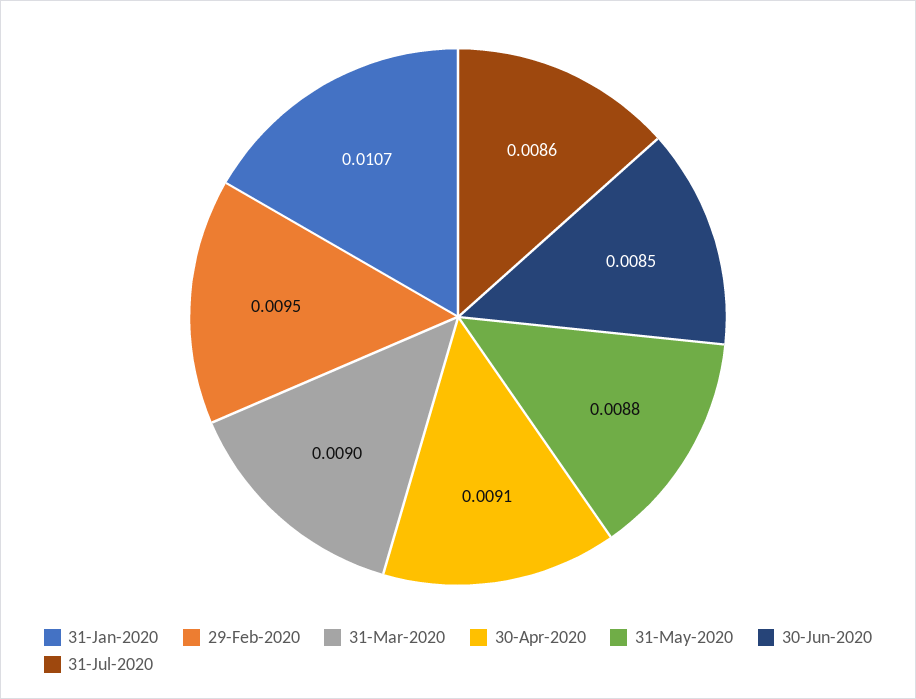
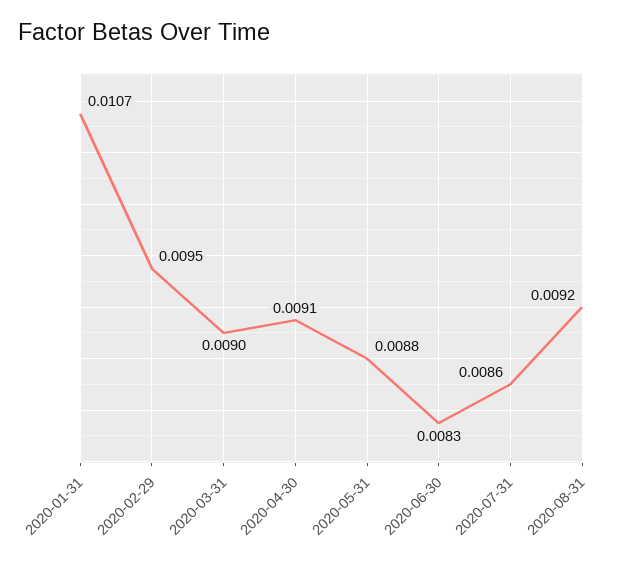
30-Jun-2020: 0.0085 -> 0.0083
2020-08-31: none -> 0.0092

